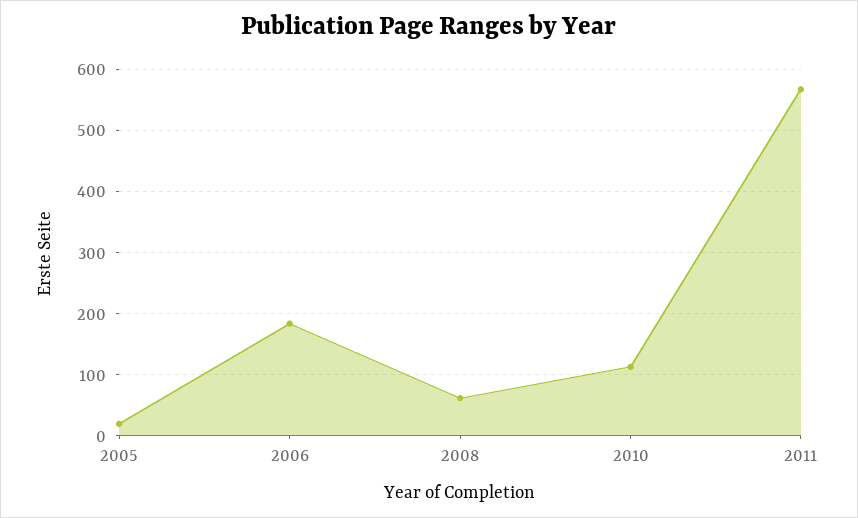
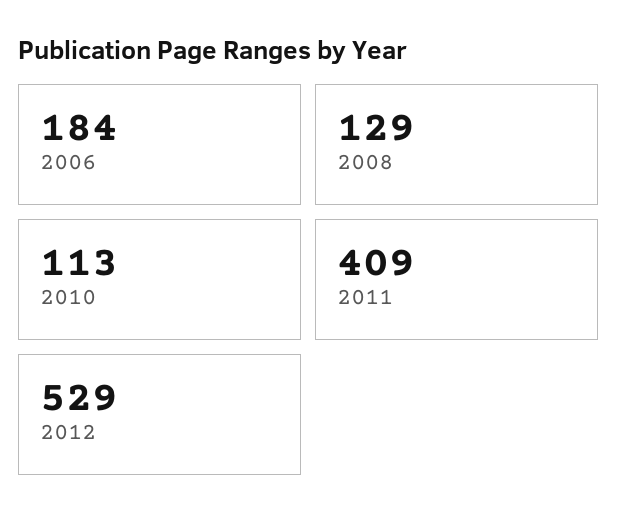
2005: 20 -> none
2008: 60 -> 129
2011: 570 -> 409
2012: none -> 529

